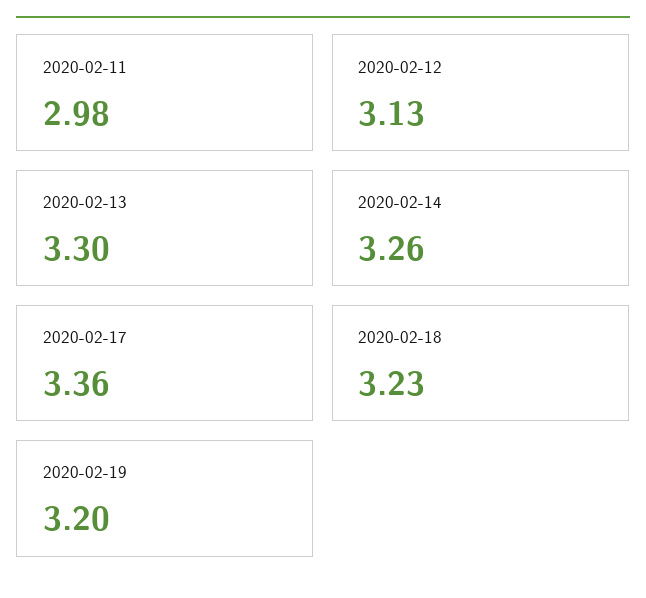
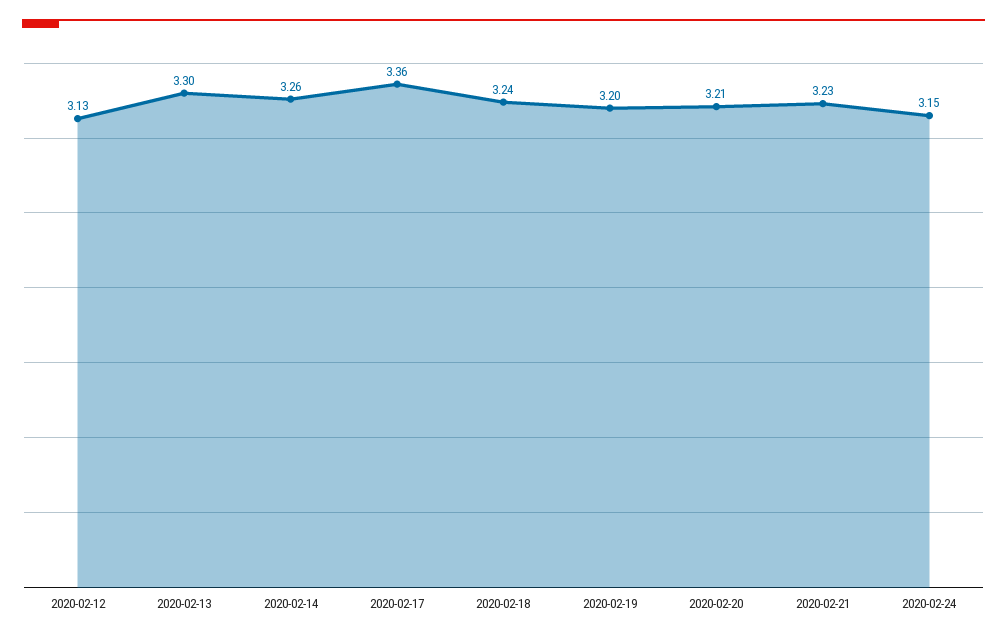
2020-02-11: 2.98 -> none
2020-02-18: 3.23 -> 3.24
2020-02-20: none -> 3.21
2020-02-21: none -> 3.23
2020-02-24: none -> 3.15

